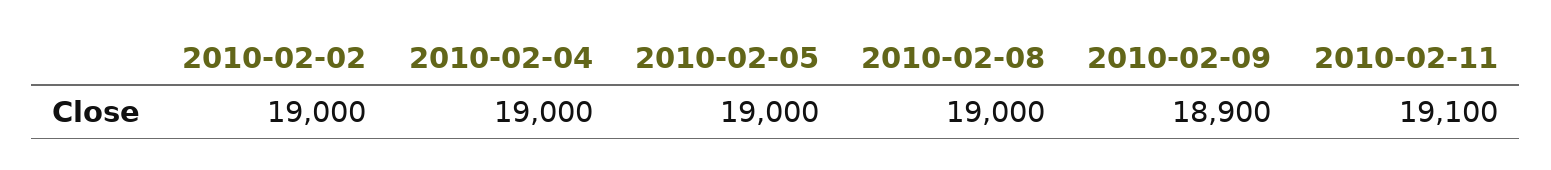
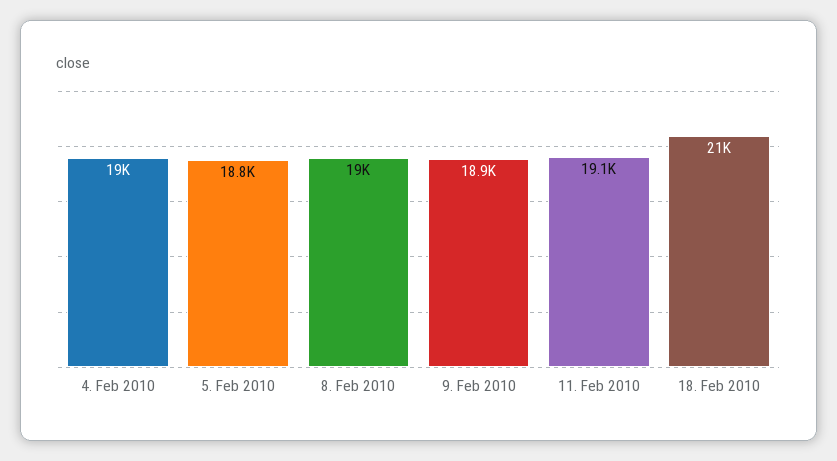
2010-02-02: 19000 -> none
2010-02-05: 19000 -> 18800
18. Feb 2010: none -> 21000

